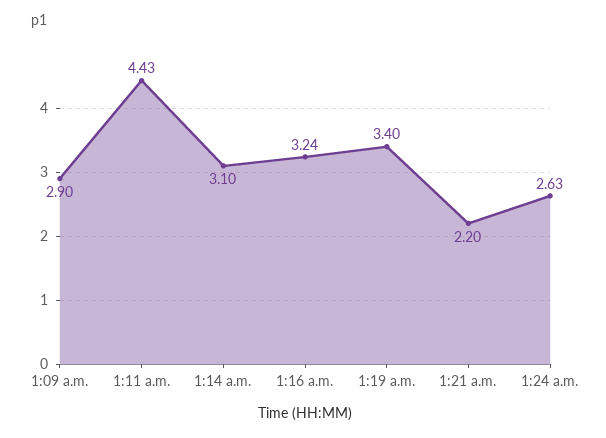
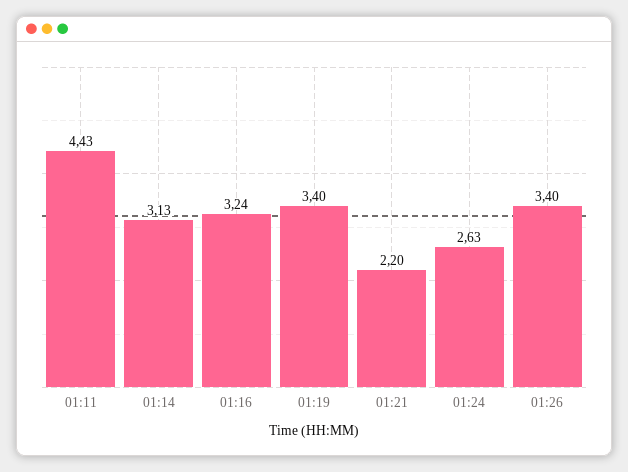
1:09 a.m.: 2.9 -> none
1:14 a.m.: 3.1 -> 3.13
01:26: none -> 3.4

